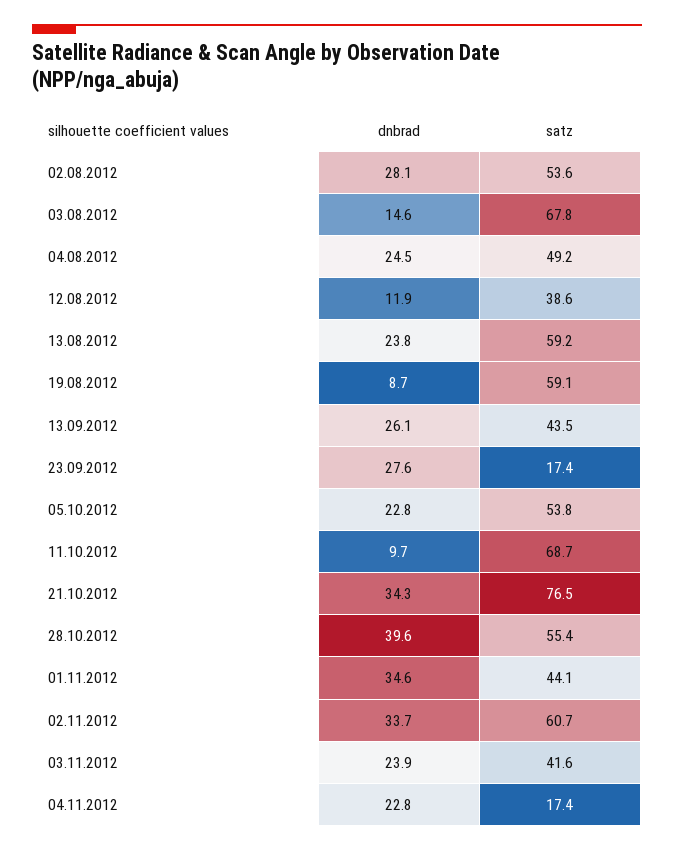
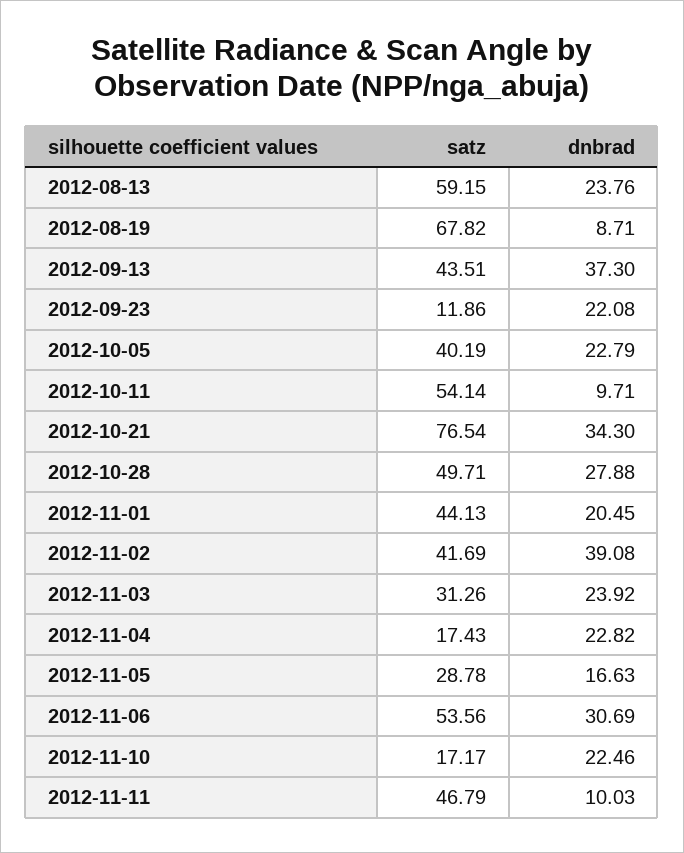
dnbrad, 02.08.2012: 28.1 -> none
satz, 02.08.2012: 53.6 -> none
dnbrad, 03.08.2012: 14.6 -> none
satz, 03.08.2012: 67.8 -> none
dnbrad, 04.08.2012: 24.5 -> none
satz, 04.08.2012: 49.2 -> none
dnbrad, 12.08.2012: 11.9 -> none
satz, 12.08.2012: 38.6 -> none
satz, 19.08.2012: 59.1 -> 67.82
dnbrad, 13.09.2012: 26.1 -> 37.3
dnbrad, 23.09.2012: 27.6 -> 22.08
satz, 23.09.2012: 17.4 -> 11.86
satz, 05.10.2012: 53.8 -> 40.19
satz, 11.10.2012: 68.7 -> 54.14
dnbrad, 28.10.2012: 39.6 -> 27.88
satz, 28.10.2012: 55.4 -> 49.71
dnbrad, 01.11.2012: 34.6 -> 20.45
dnbrad, 02.11.2012: 33.7 -> 39.08
satz, 02.11.2012: 60.7 -> 41.69
satz, 03.11.2012: 41.6 -> 31.26
satz, 2012-11-05: none -> 28.78
dnbrad, 2012-11-05: none -> 16.63
satz, 2012-11-06: none -> 53.56
dnbrad, 2012-11-06: none -> 30.69
satz, 2012-11-10: none -> 17.17
dnbrad, 2012-11-10: none -> 22.46
satz, 2012-11-11: none -> 46.79
dnbrad, 2012-11-11: none -> 10.03

